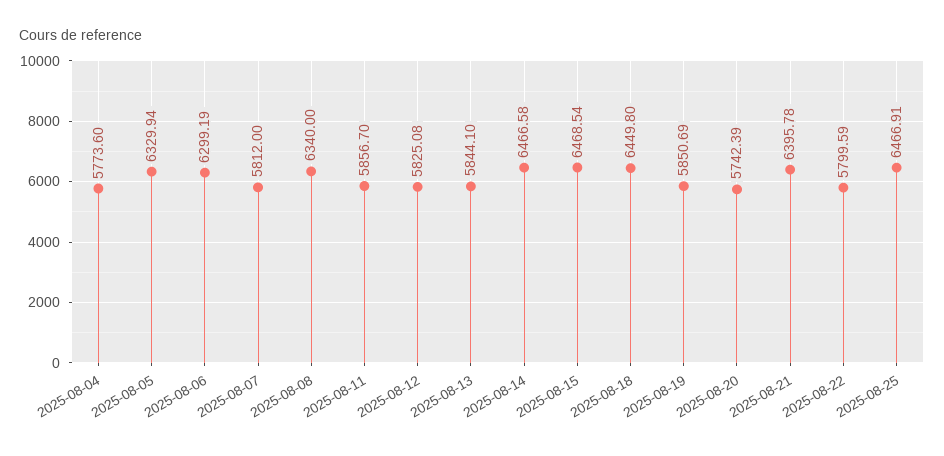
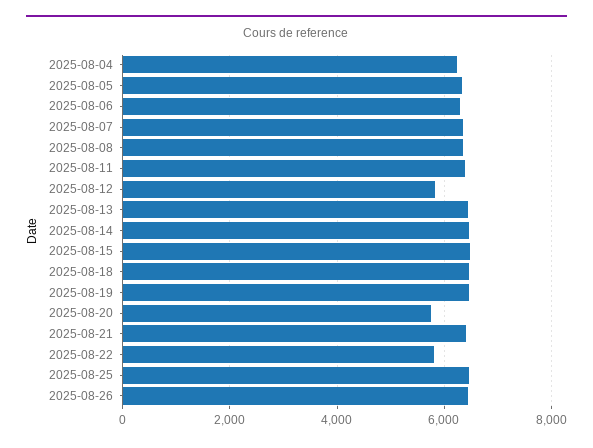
2025-08-04: 5773.6 -> 6200
2025-08-07: 5812 -> 6400
2025-08-11: 5856.7 -> 6400
2025-08-13: 5844.1 -> 6400
2025-08-19: 5850.69 -> 6400
2025-08-26: none -> 6400

